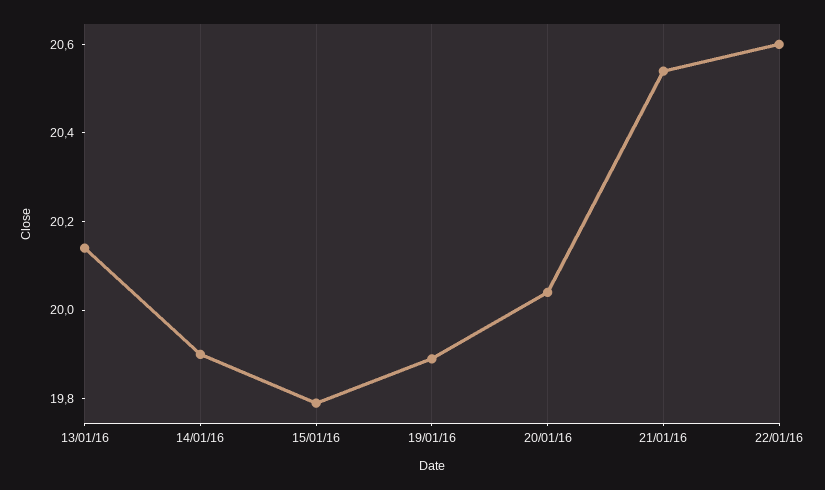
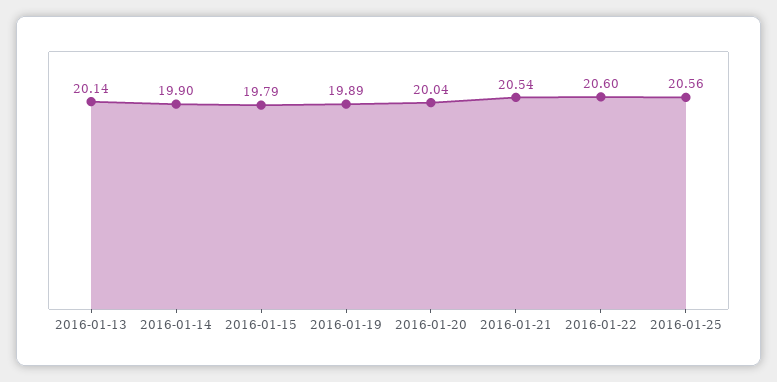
2016-01-25: none -> 20.56

